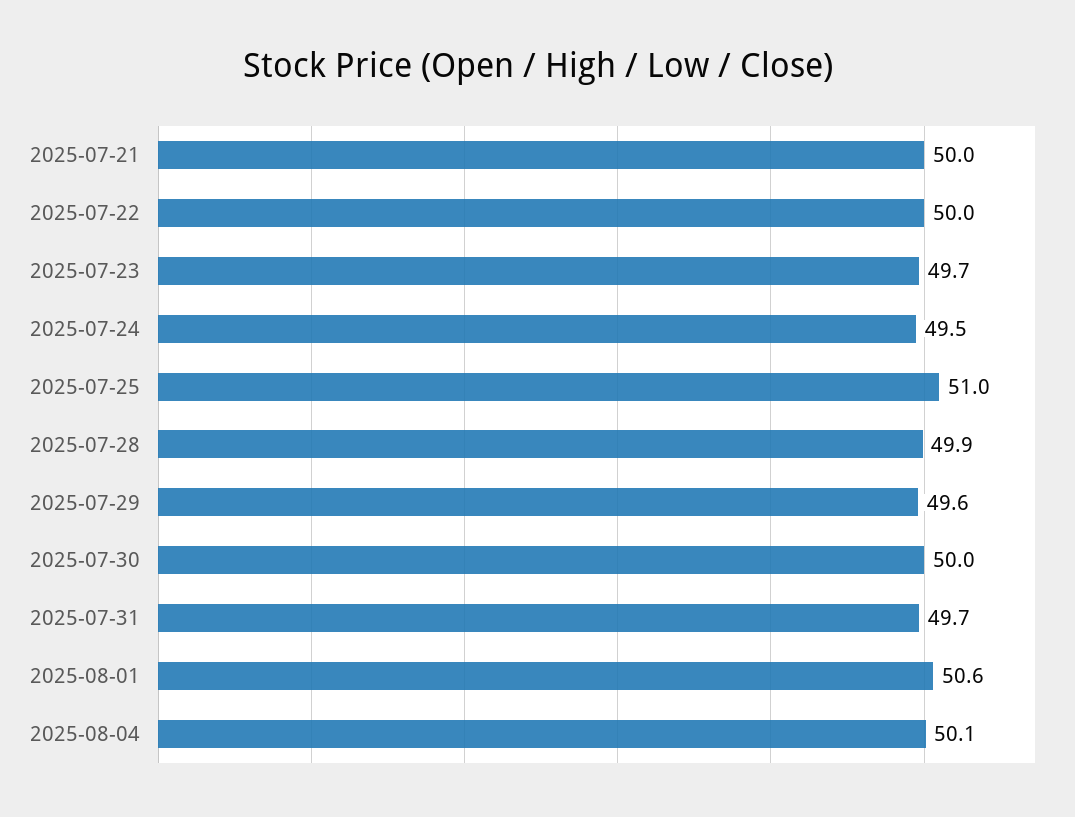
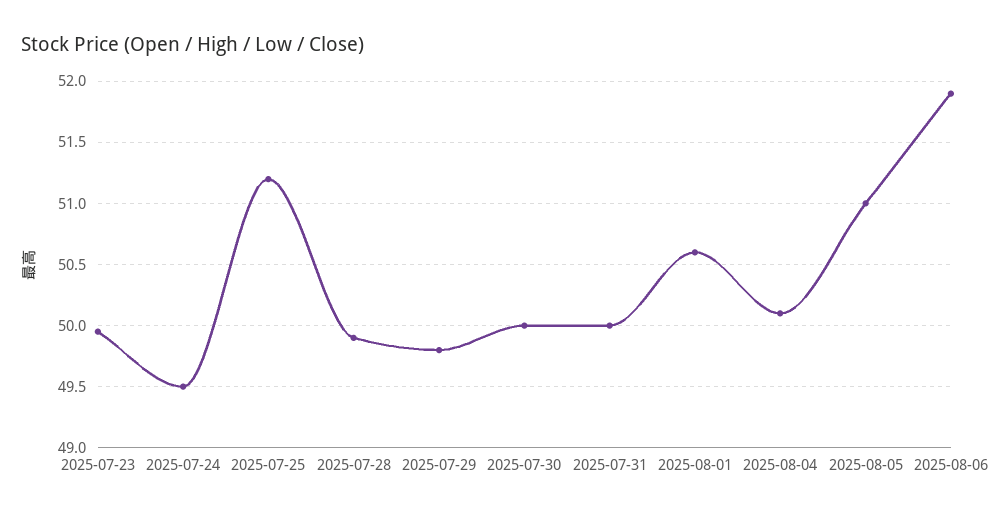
2025-07-21: 50 -> none
2025-07-22: 50 -> none
2025-07-23: 49.7 -> 49.95
2025-07-25: 51 -> 51.2
2025-07-29: 49.6 -> 49.8
2025-07-31: 49.7 -> 50
2025-08-05: none -> 51
2025-08-06: none -> 51.9

